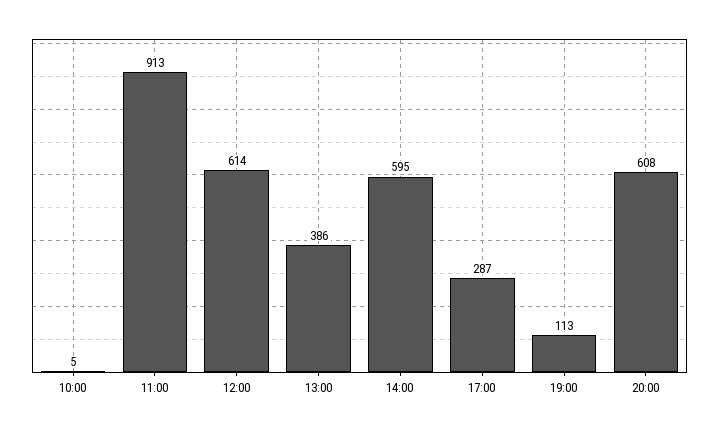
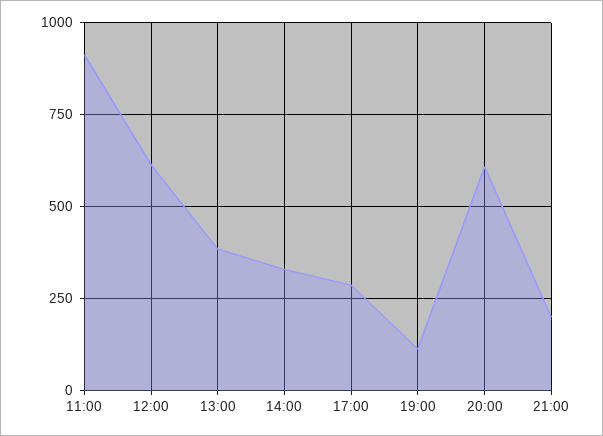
10:00: 5 -> none
14:00: 595 -> 325
21:00: none -> 200

